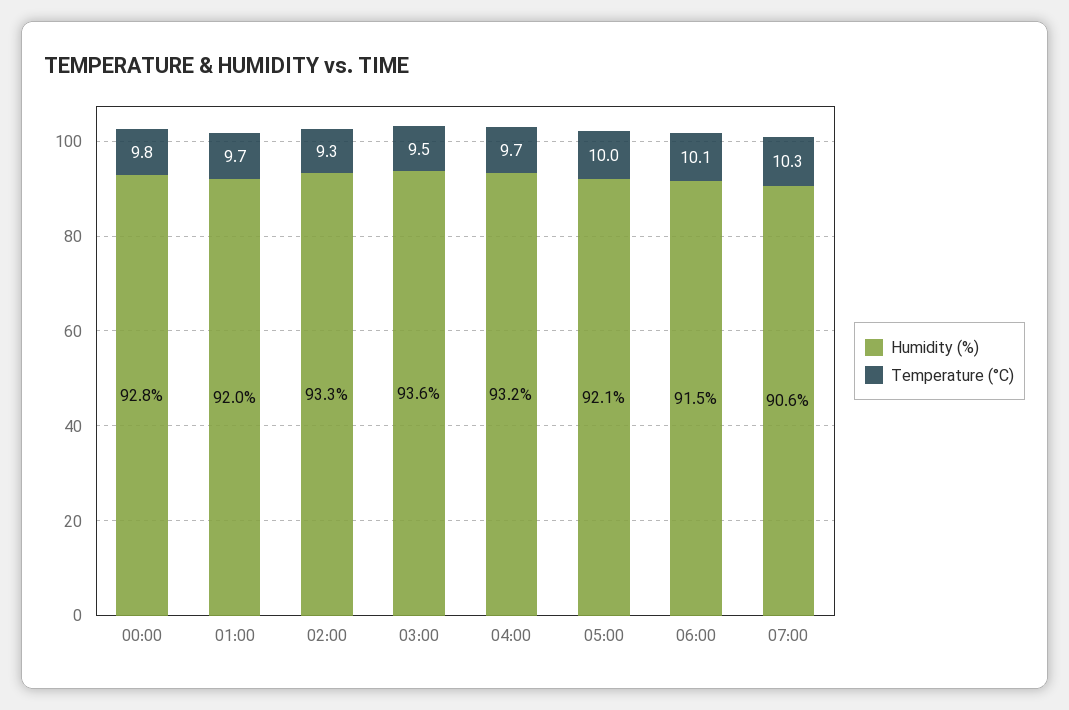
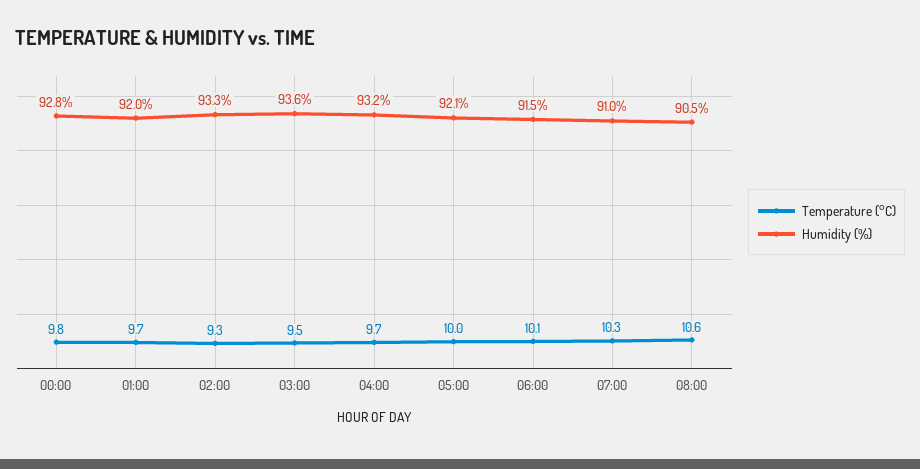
Humidity (%), 07:00: 90.6 -> 91
Temperature (°C), 08:00: none -> 10.6
Humidity (%), 08:00: none -> 90.5

